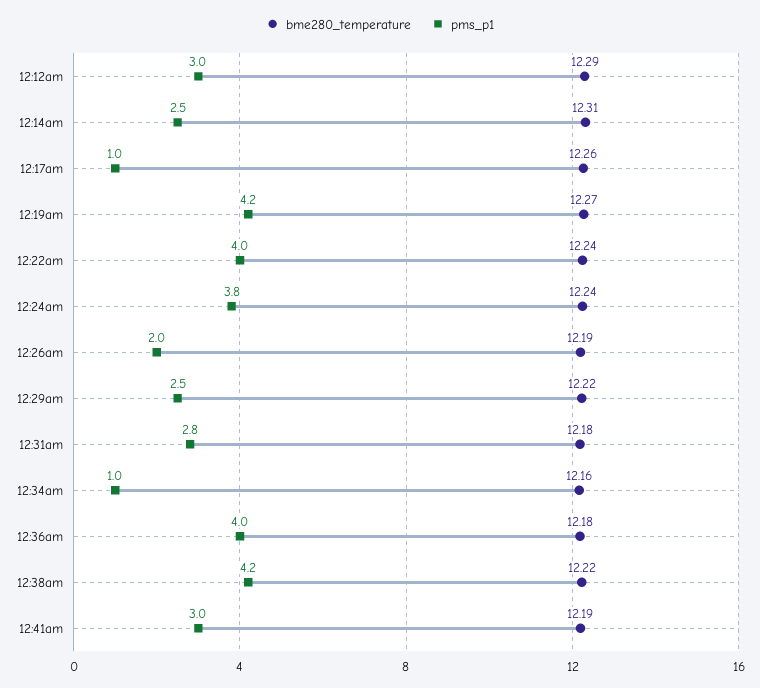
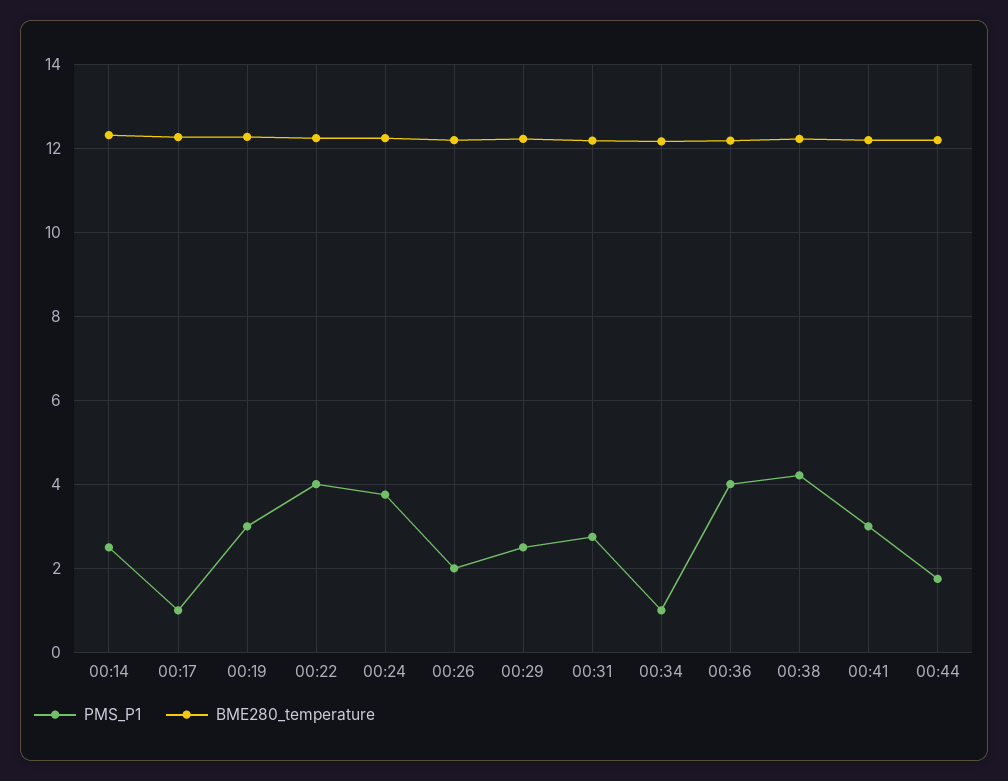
bme280_temperature, 12:12am: 12.29 -> none
pms_p1, 12:12am: 3 -> none
pms_p1, 12:19am: 4.2 -> 3
pms_p1, 00:44: none -> 1.8
bme280_temperature, 00:44: none -> 12.2

